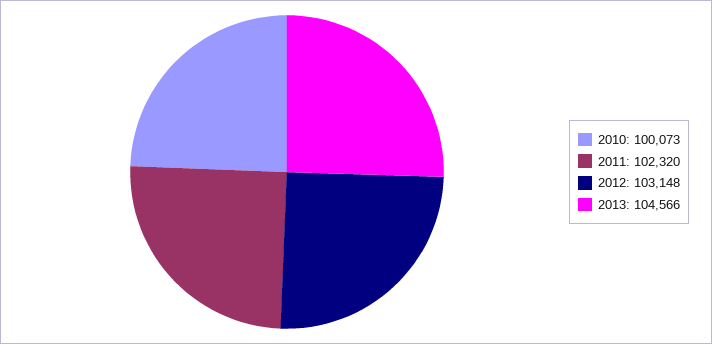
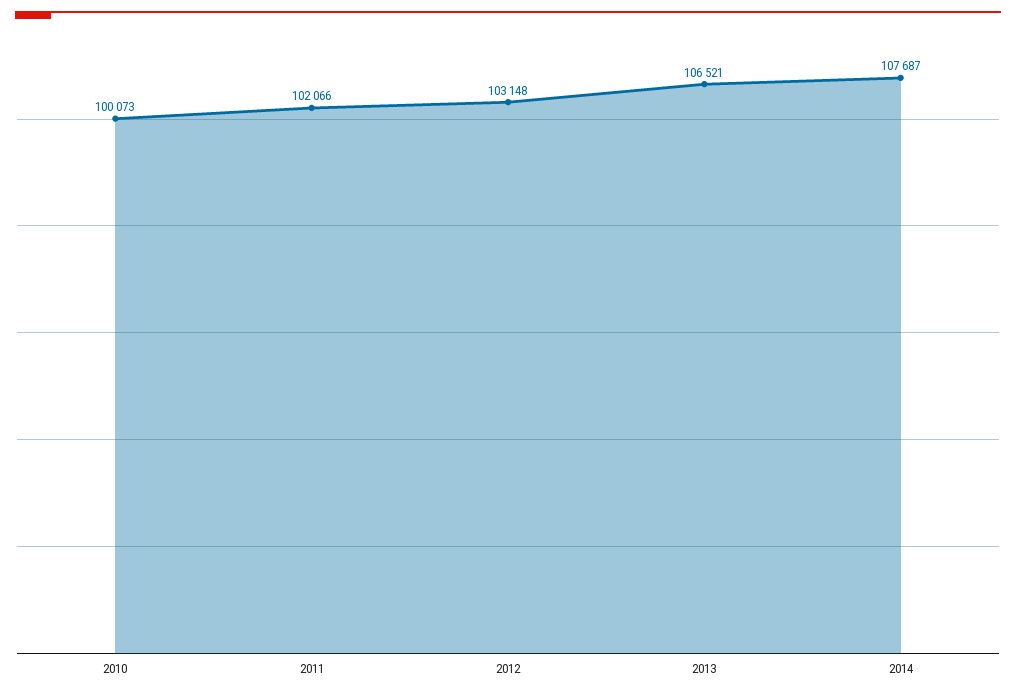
2011: 102320 -> 102066
2013: 104566 -> 106521
2014: none -> 107687

